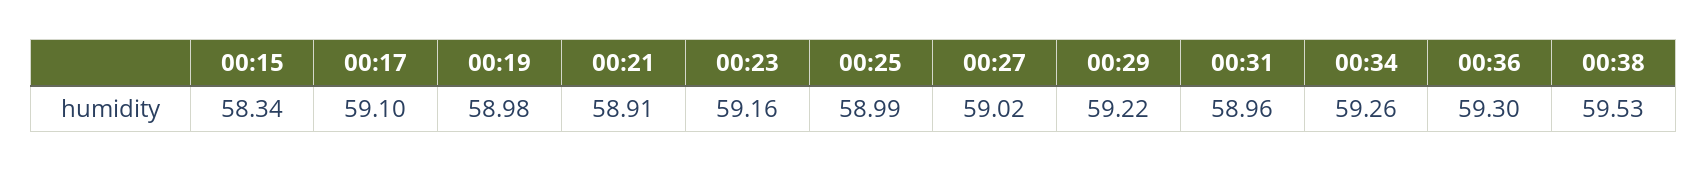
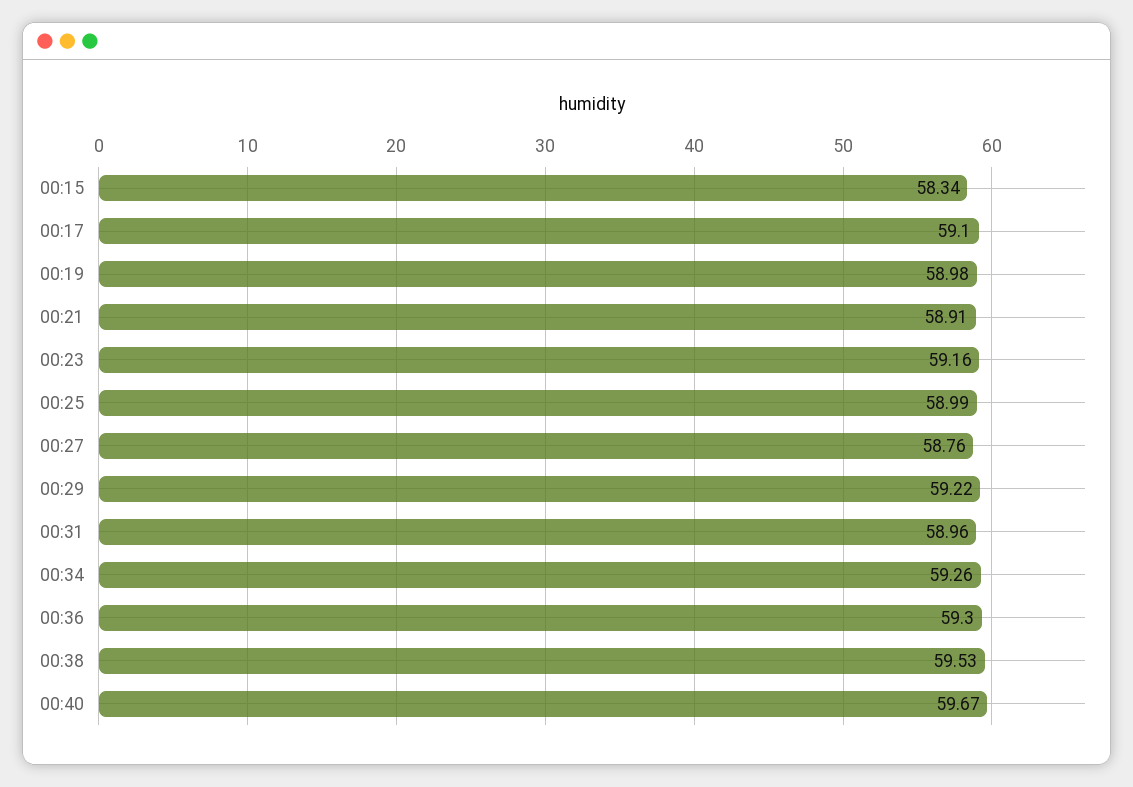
00:27: 59.02 -> 58.76
00:40: none -> 59.67

